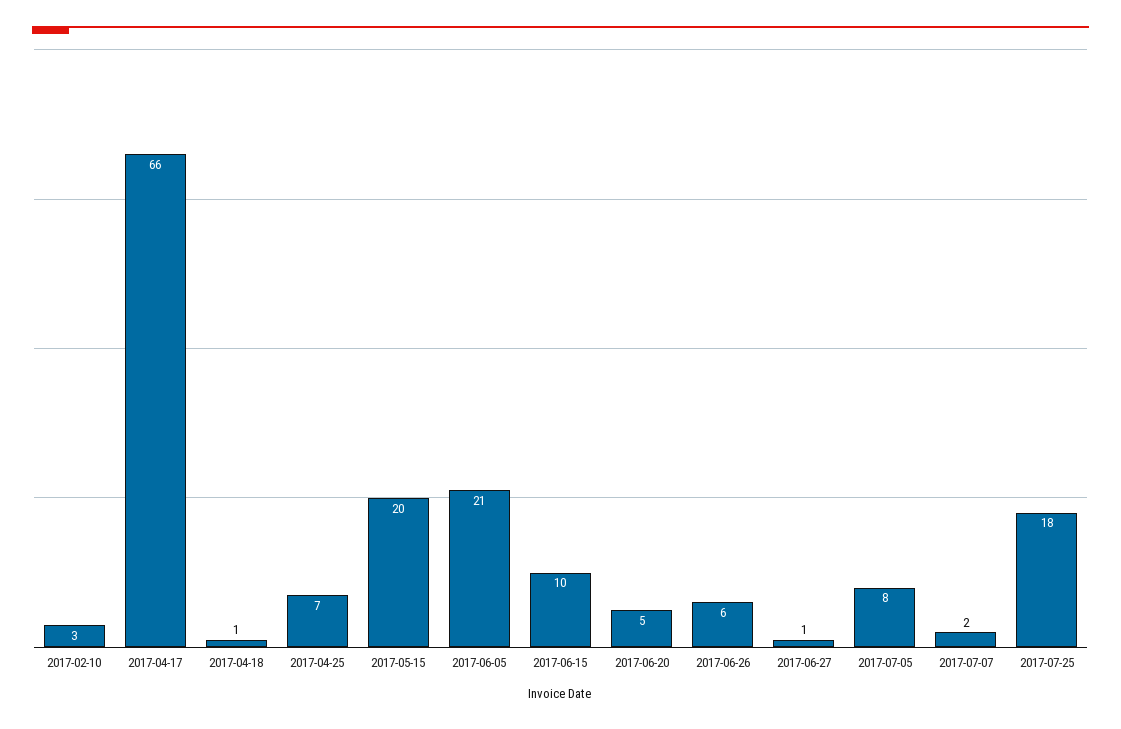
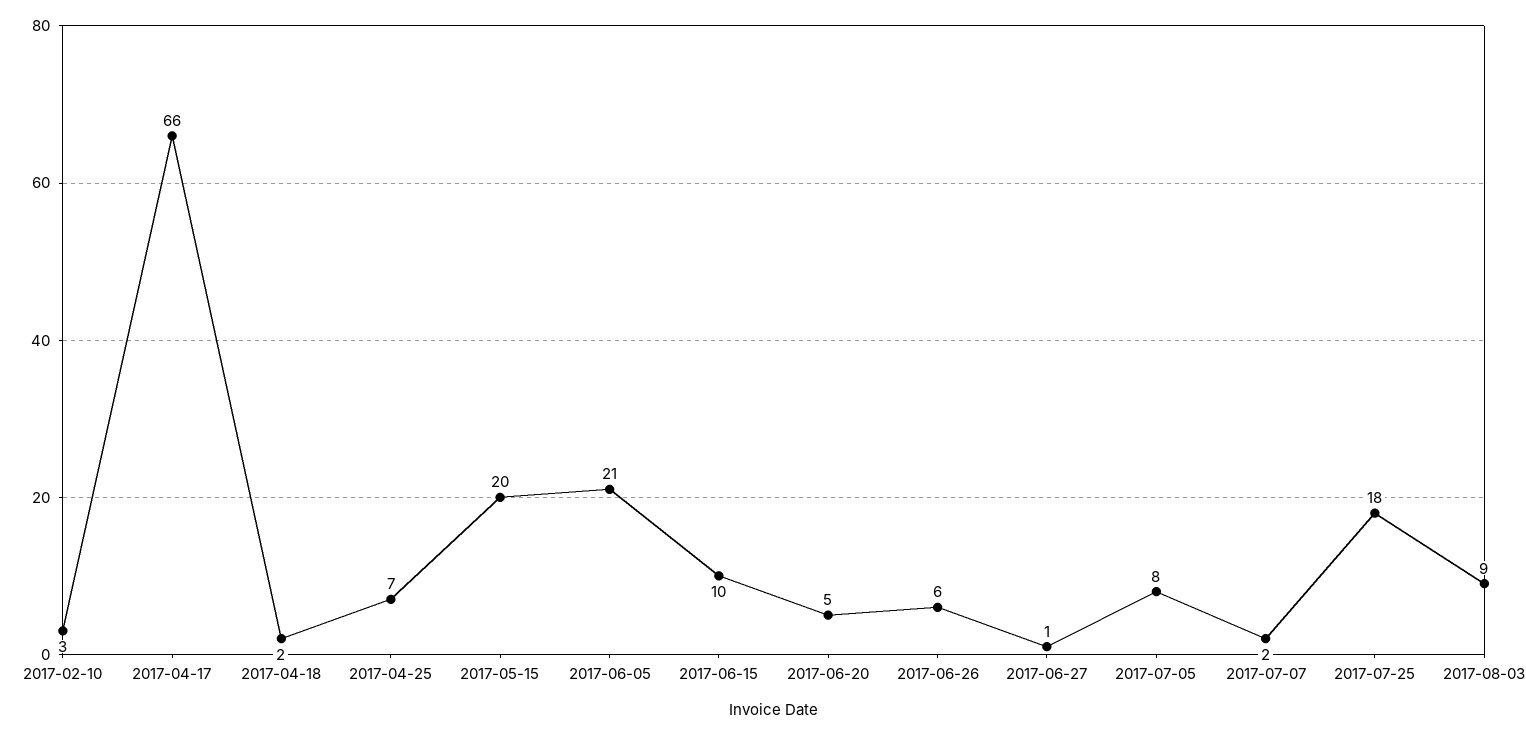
2017-04-18: 1 -> 2
2017-08-03: none -> 9

